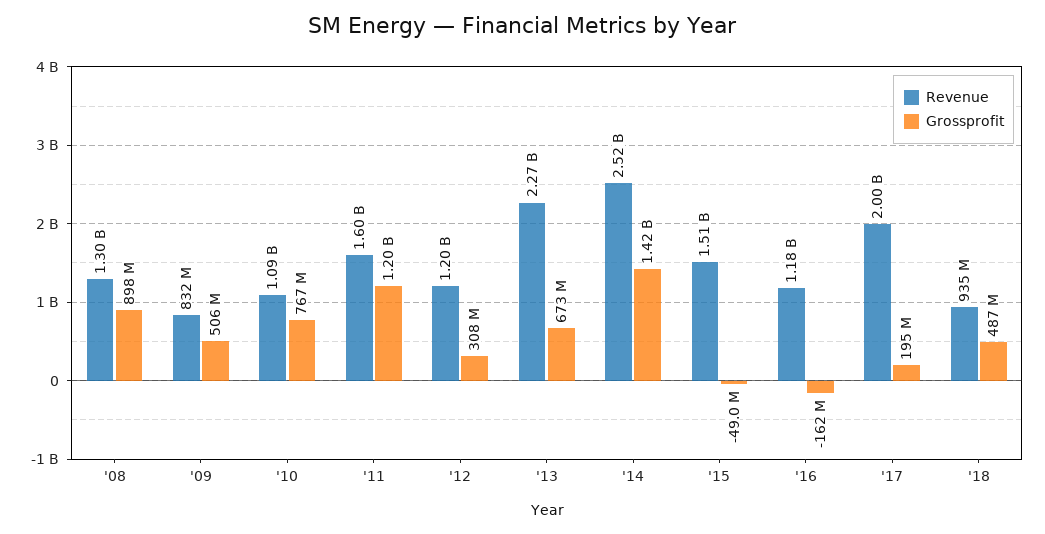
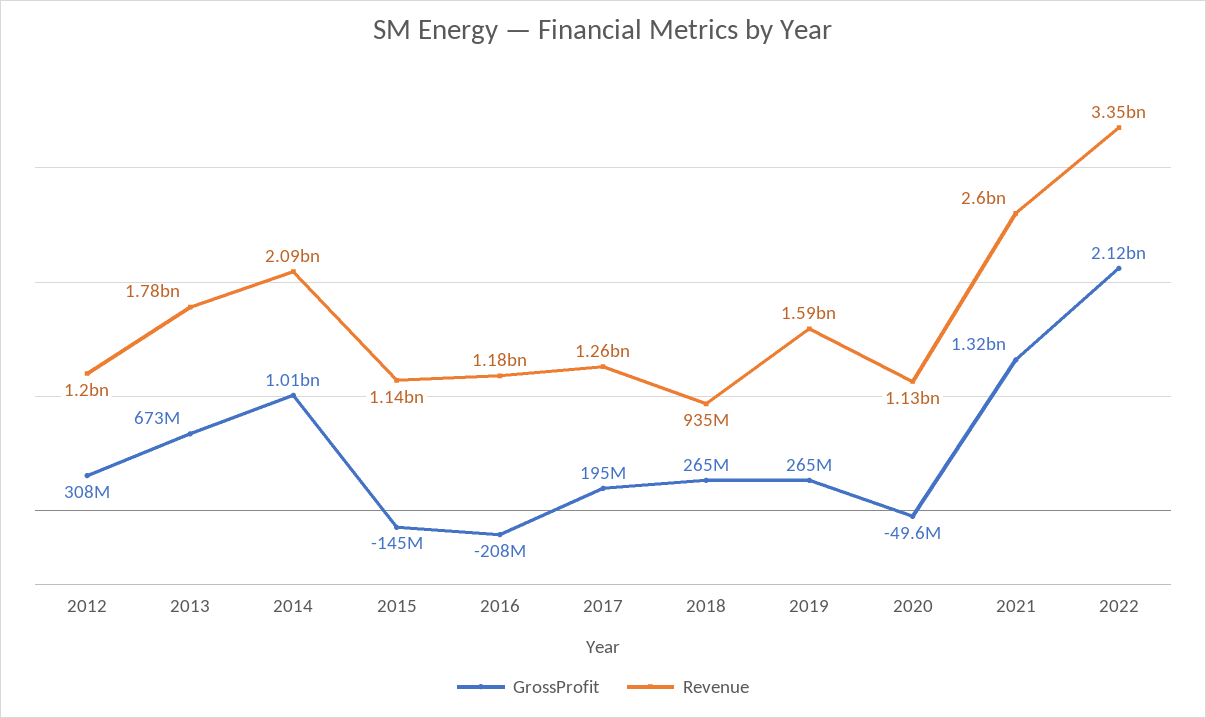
Revenue, '08: 1300000000 -> none
Grossprofit, '08: 898000000 -> none
Revenue, '09: 832000000 -> none
Grossprofit, '09: 506000000 -> none
Revenue, '10: 1090000000 -> none
Grossprofit, '10: 767000000 -> none
Revenue, '11: 1600000000 -> none
Grossprofit, '11: 1200000000 -> none
Revenue, '13: 2270000000 -> 1780000000
Revenue, '14: 2520000000 -> 2090000000
Grossprofit, '14: 1420000000 -> 1010000000
Revenue, '15: 1510000000 -> 1140000000
Grossprofit, '15: -49000000 -> -145000000
Grossprofit, '16: -162000000 -> -208000000
Revenue, '17: 2000000000 -> 1260000000
Grossprofit, '18: 487000000 -> 265000000
Grossprofit, 2019: none -> 265000000
Revenue, 2019: none -> 1590000000
Grossprofit, 2020: none -> -49600000
Revenue, 2020: none -> 1130000000
Grossprofit, 2021: none -> 1320000000
Revenue, 2021: none -> 2600000000
Grossprofit, 2022: none -> 2120000000
Revenue, 2022: none -> 3350000000

